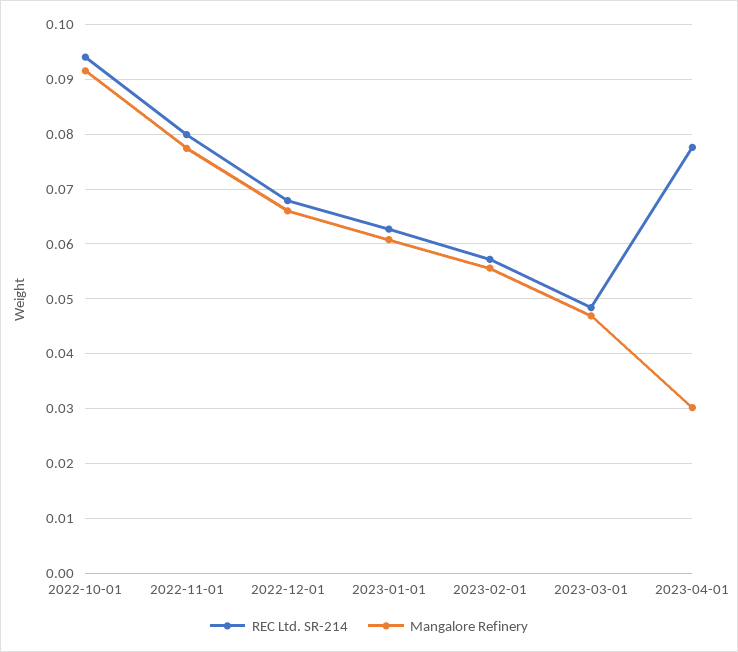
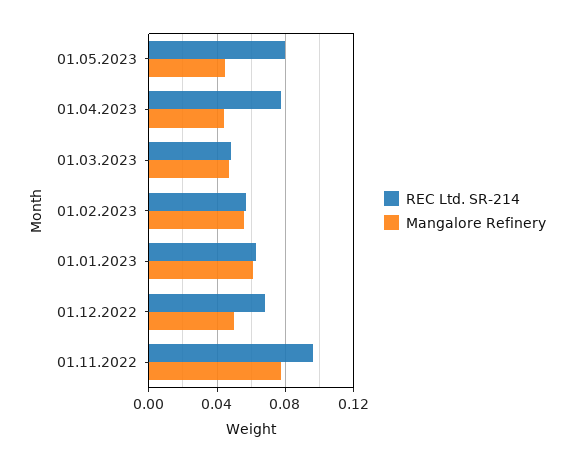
REC Ltd. SR-214, 2022-10-01: 0.094 -> none
Mangalore Refinery, 2022-10-01: 0.092 -> none
REC Ltd. SR-214, 2022-11-01: 0.08 -> 0.095
Mangalore Refinery, 2022-12-01: 0.066 -> 0.05
Mangalore Refinery, 2023-04-01: 0.03 -> 0.045
REC Ltd. SR-214, 01.05.2023: none -> 0.08
Mangalore Refinery, 01.05.2023: none -> 0.045

